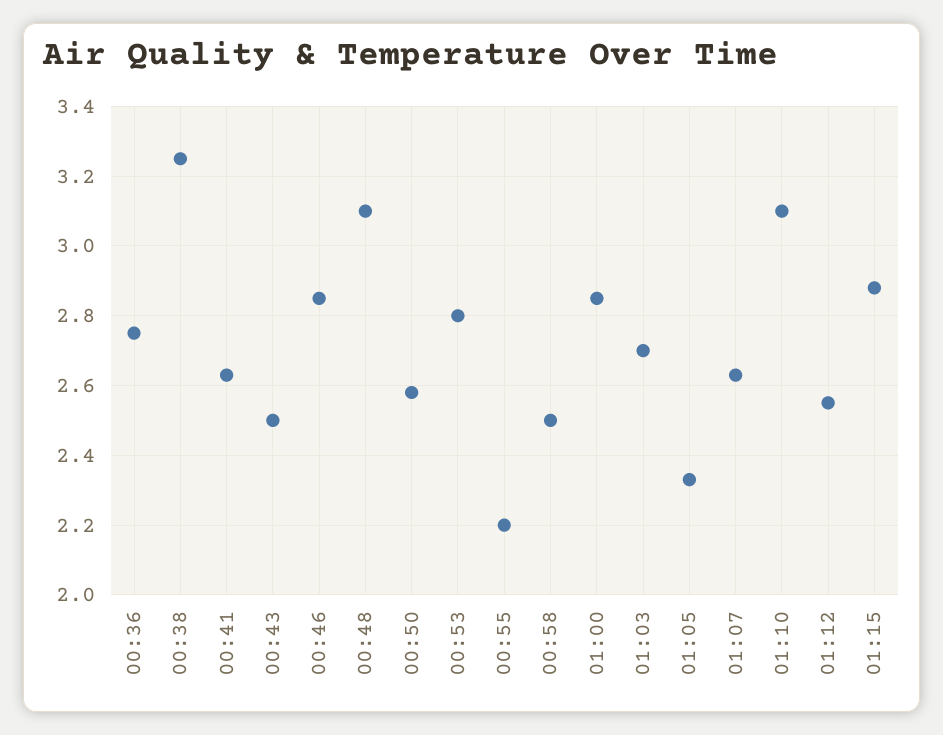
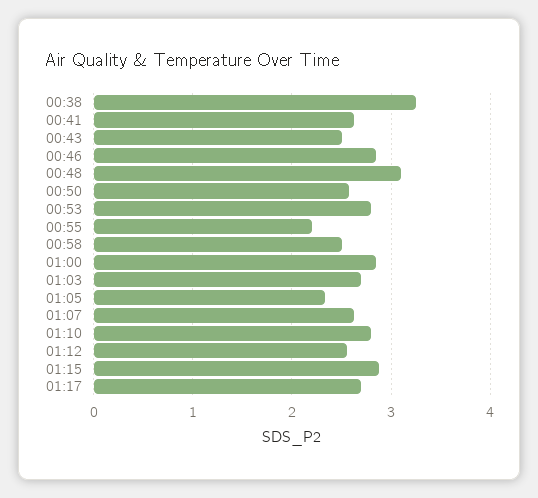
00:36: 2.75 -> none
01:10: 3.1 -> 2.8
01:17: none -> 2.7

